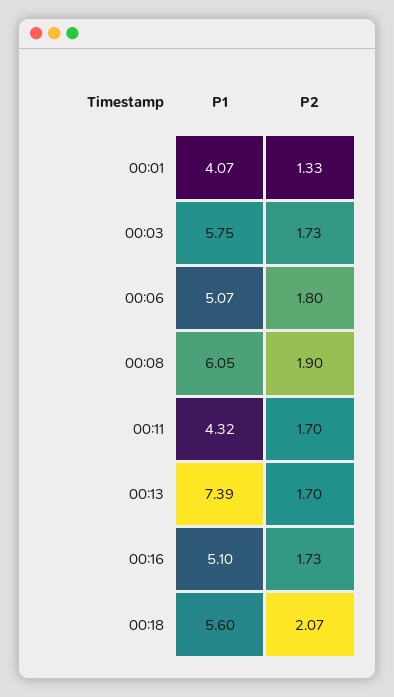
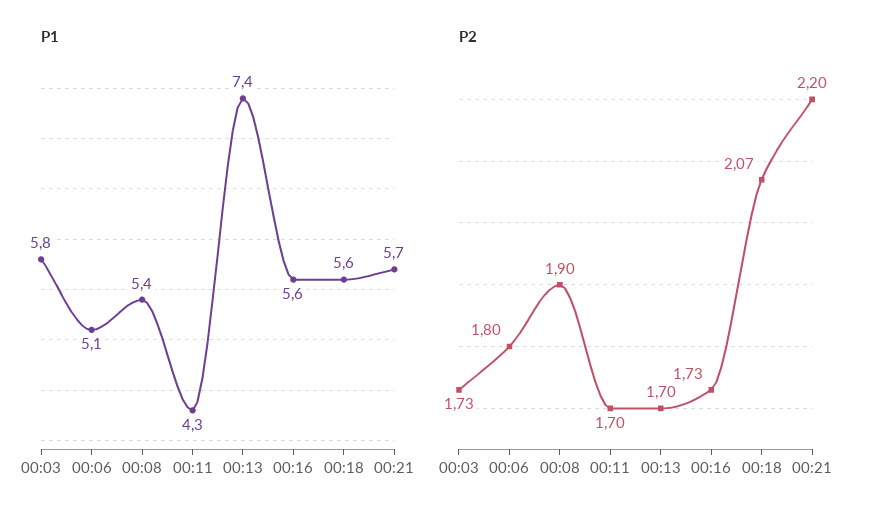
P1, 00:01: 4.07 -> none
P2, 00:01: 1.33 -> none
P1, 00:08: 6.05 -> 5.4
P1, 00:16: 5.1 -> 5.6
P1, 00:21: none -> 5.7
P2, 00:21: none -> 2.2

